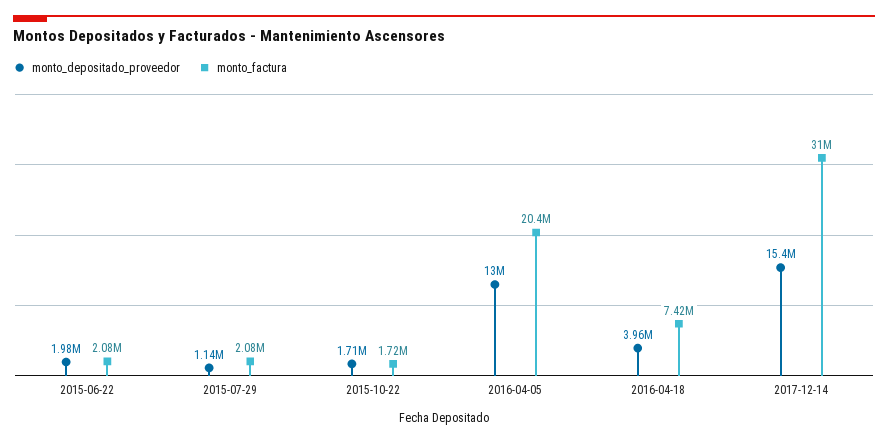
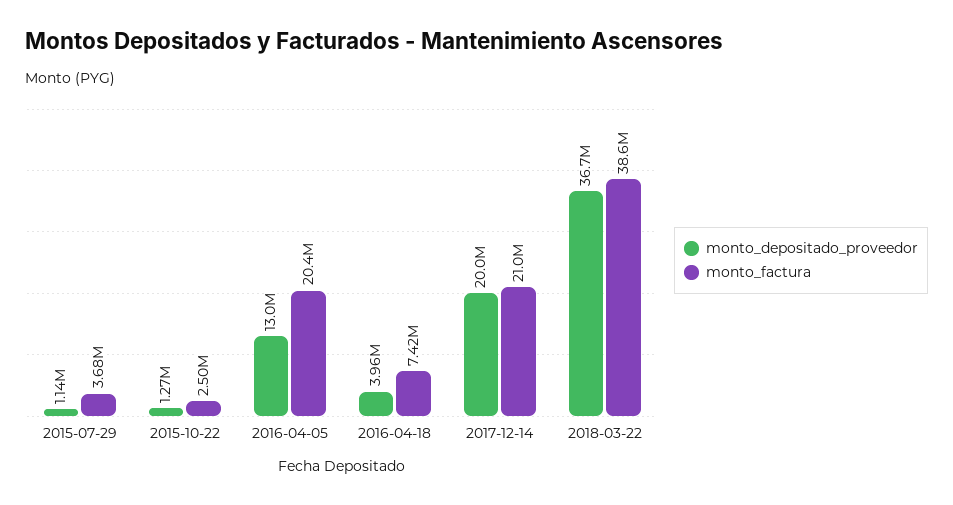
monto_depositado_proveedor, 2015-06-22: 1980000 -> none
monto_factura, 2015-06-22: 2080000 -> none
monto_factura, 2015-07-29: 2080000 -> 3680000
monto_depositado_proveedor, 2015-10-22: 1710000 -> 1270000
monto_factura, 2015-10-22: 1720000 -> 2500000
monto_depositado_proveedor, 2017-12-14: 15400000 -> 20000000
monto_factura, 2017-12-14: 31000000 -> 21000000
monto_depositado_proveedor, 2018-03-22: none -> 36700000
monto_factura, 2018-03-22: none -> 38600000

